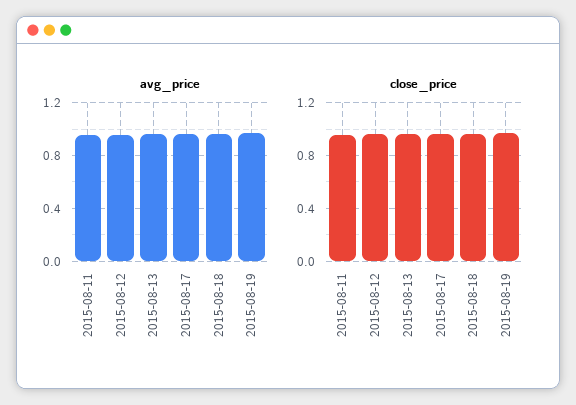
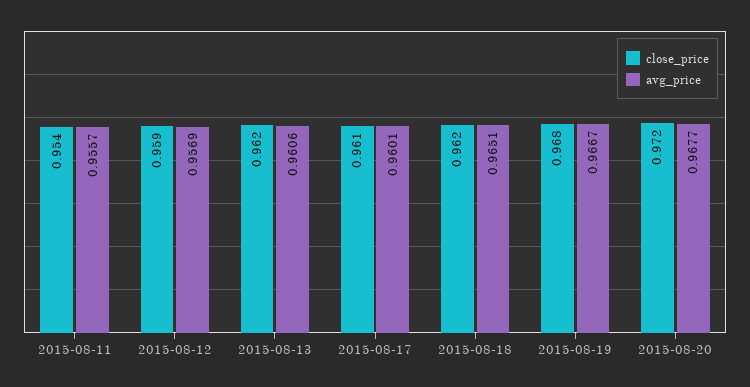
close_price, 2015-08-20: none -> 0.972
avg_price, 2015-08-20: none -> 0.9677

